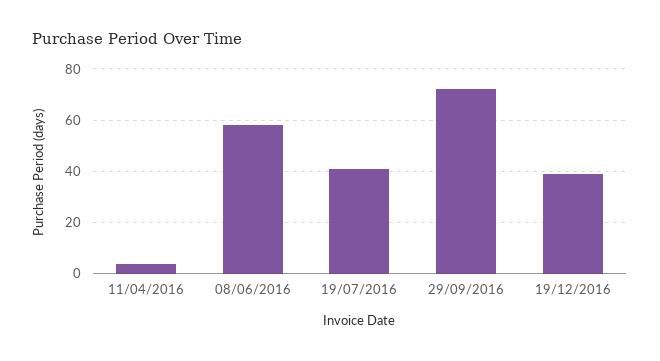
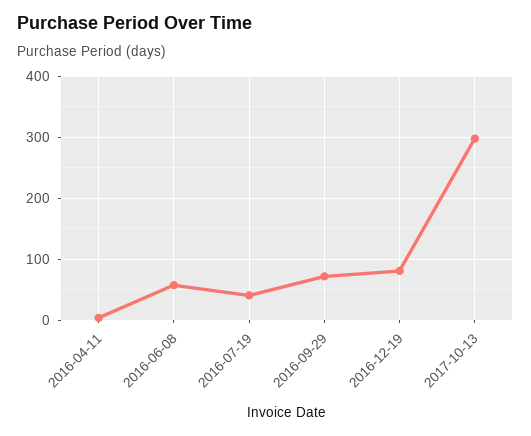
19/12/2016: 40 -> 80
2017-10-13: none -> 300

